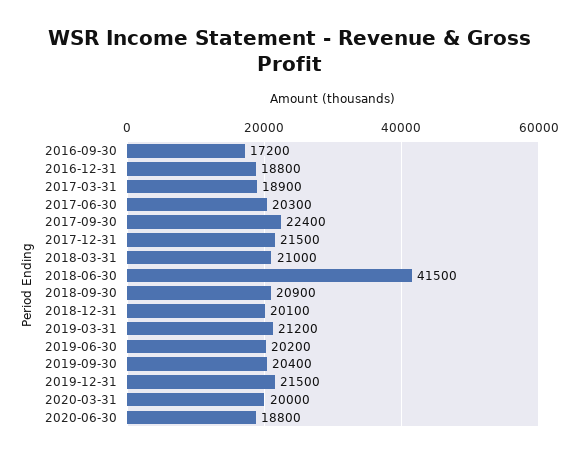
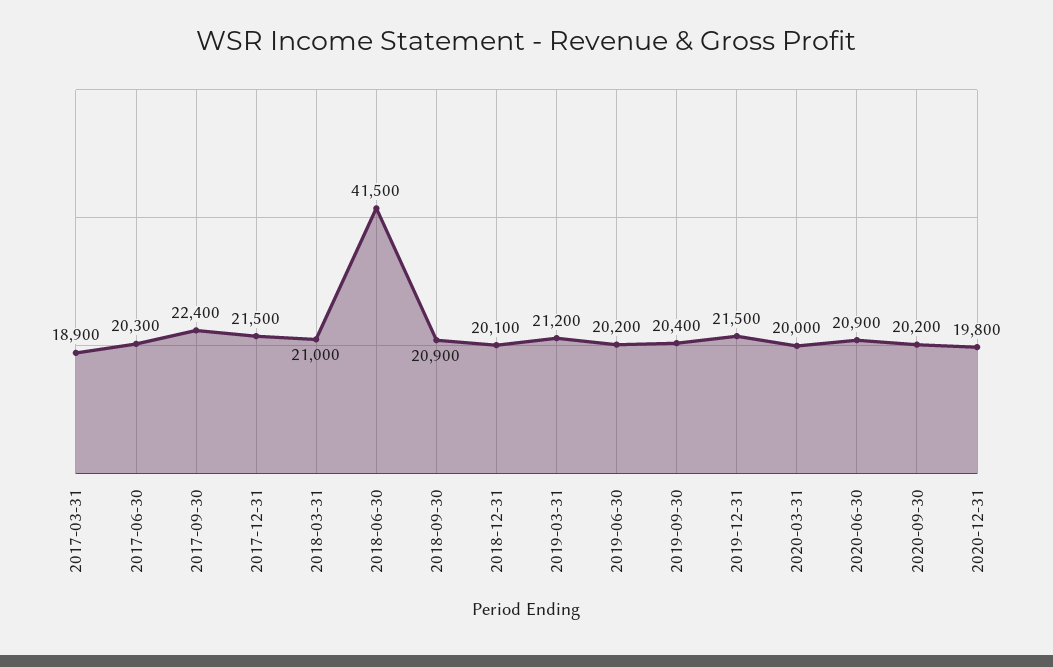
2016-09-30: 17200 -> none
2016-12-31: 18800 -> none
2020-06-30: 18800 -> 20900
2020-09-30: none -> 20200
2020-12-31: none -> 19800

